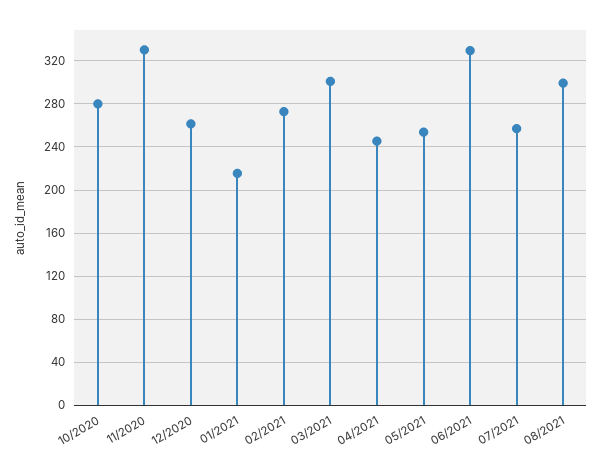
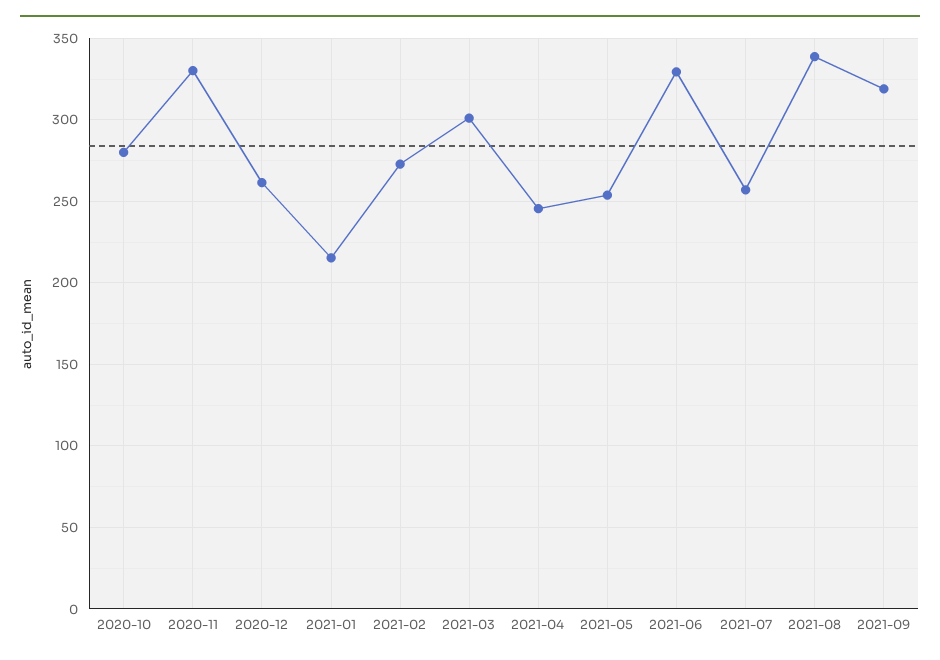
08/2021: 300 -> 340
2021-09: none -> 320

